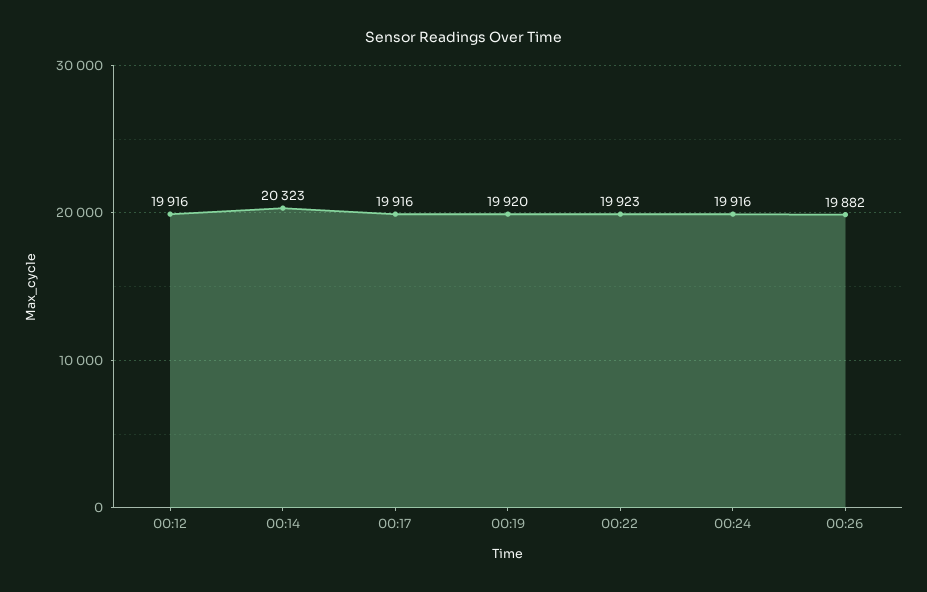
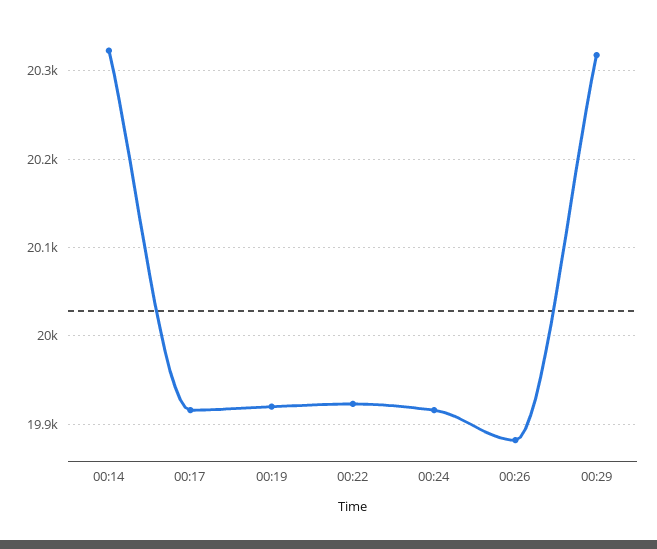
00:12: 19916 -> none
00:29: none -> 20320

